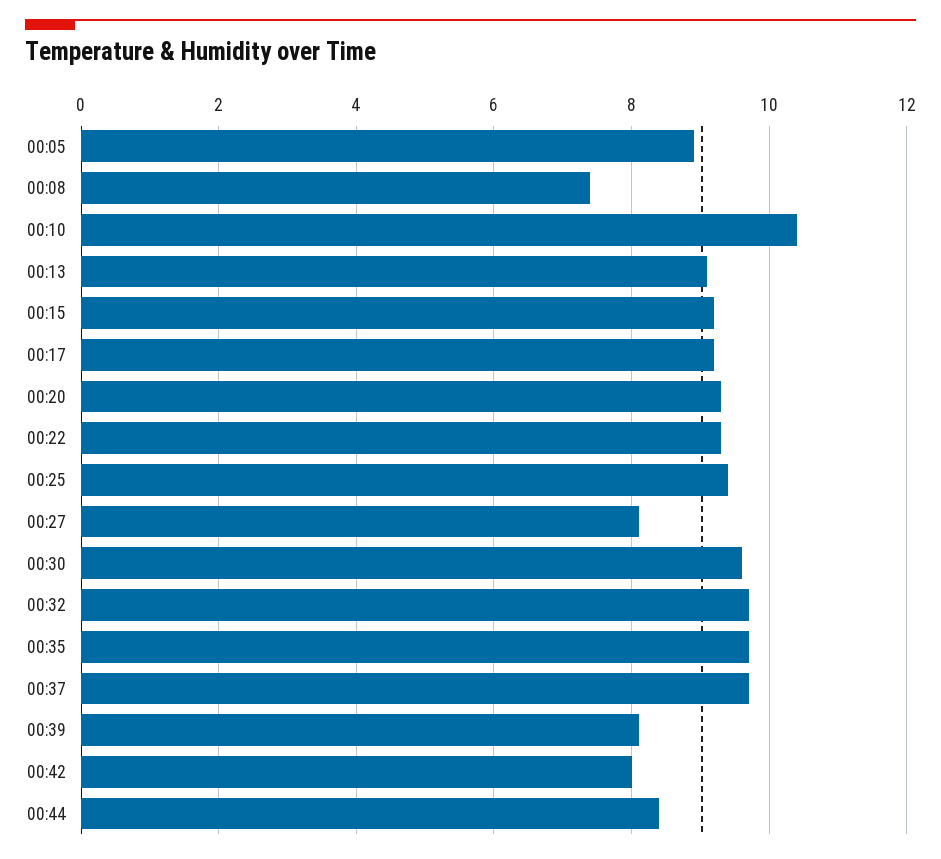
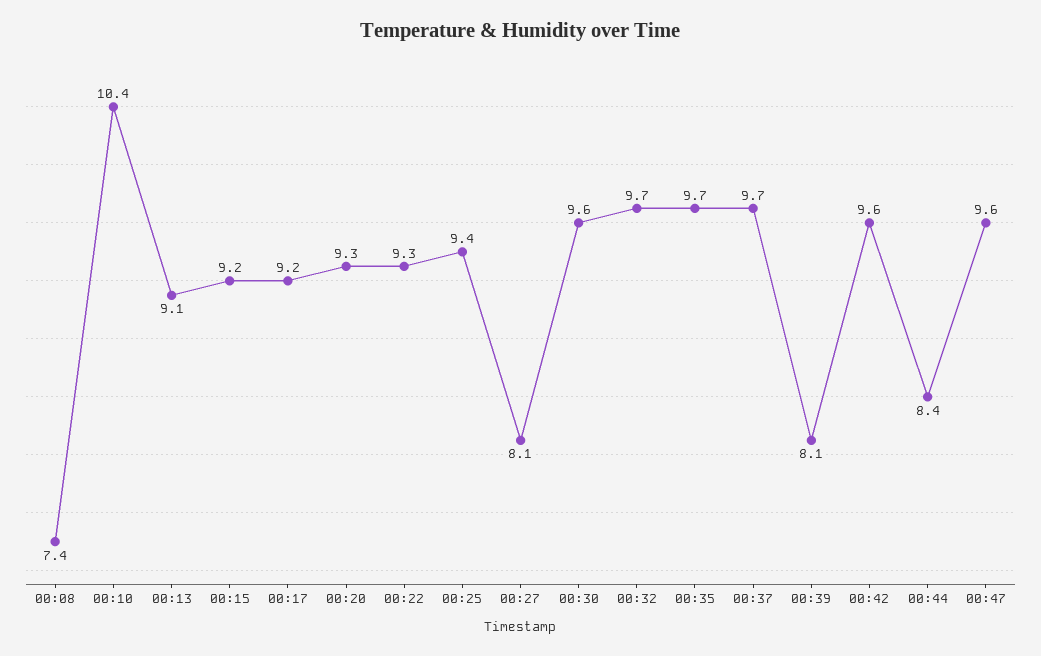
00:05: 9 -> none
00:42: 8 -> 9.6
00:47: none -> 9.6

